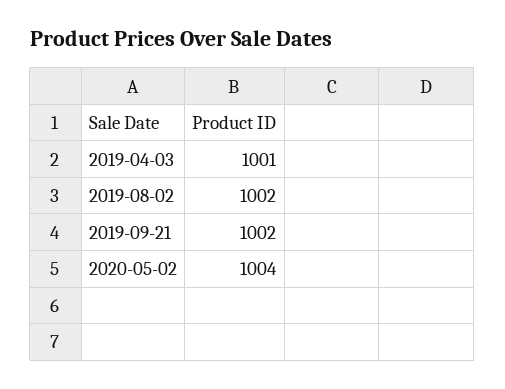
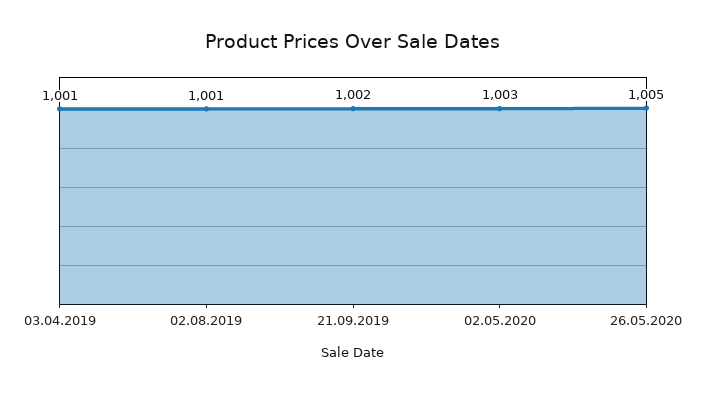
2019-08-02: 1002 -> 1001
2020-05-02: 1004 -> 1003
26.05.2020: none -> 1005

